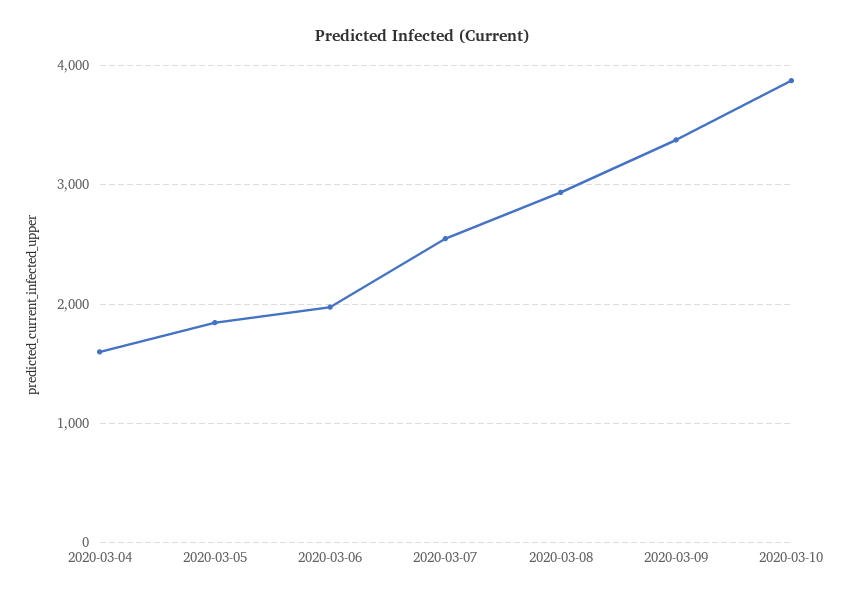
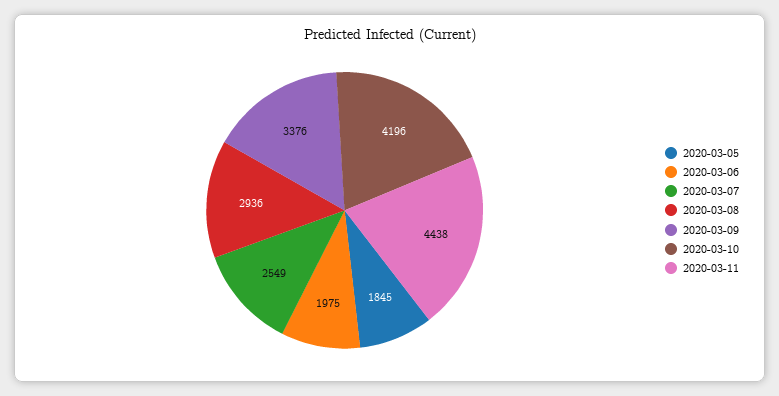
2020-03-04: 1600 -> none
2020-03-10: 3900 -> 4196
2020-03-11: none -> 4438

